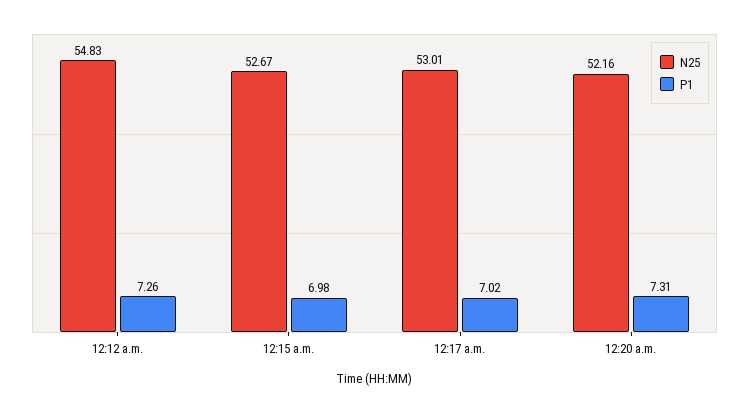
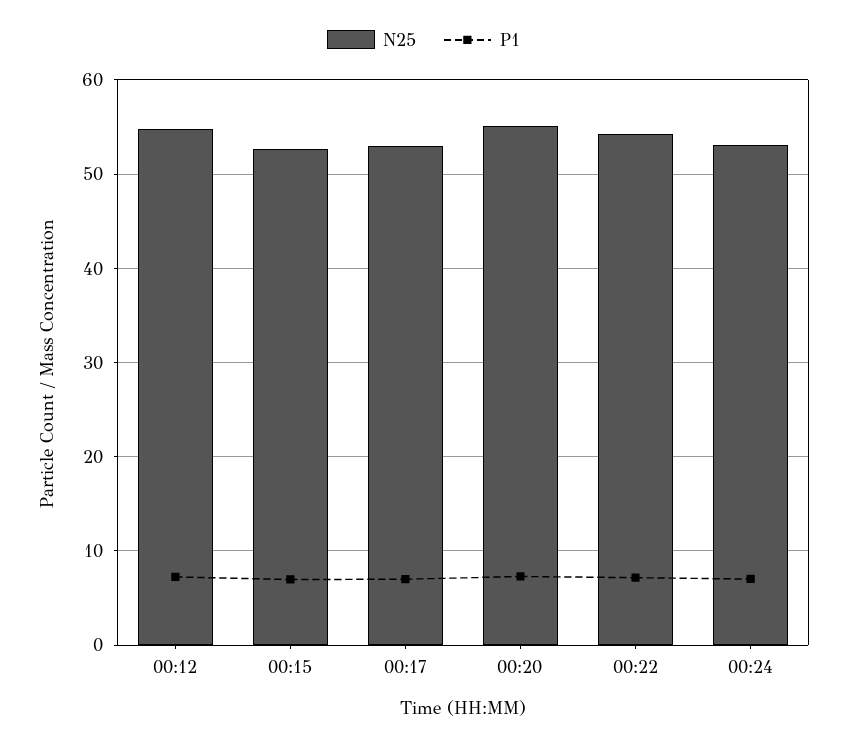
N25, 12:20 a.m.: 52.16 -> 55
N25, 00:22: none -> 54
P1, 00:22: none -> 7
N25, 00:24: none -> 53
P1, 00:24: none -> 7

